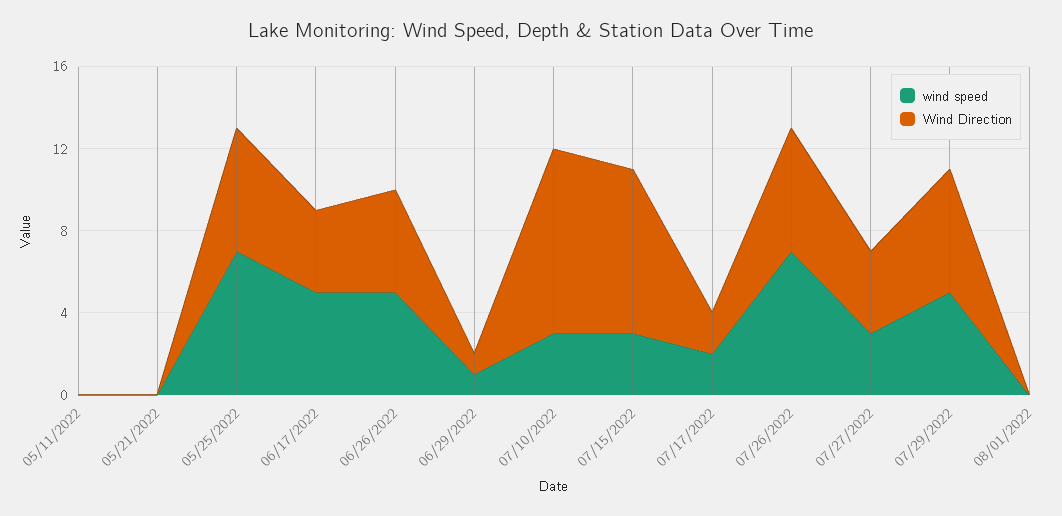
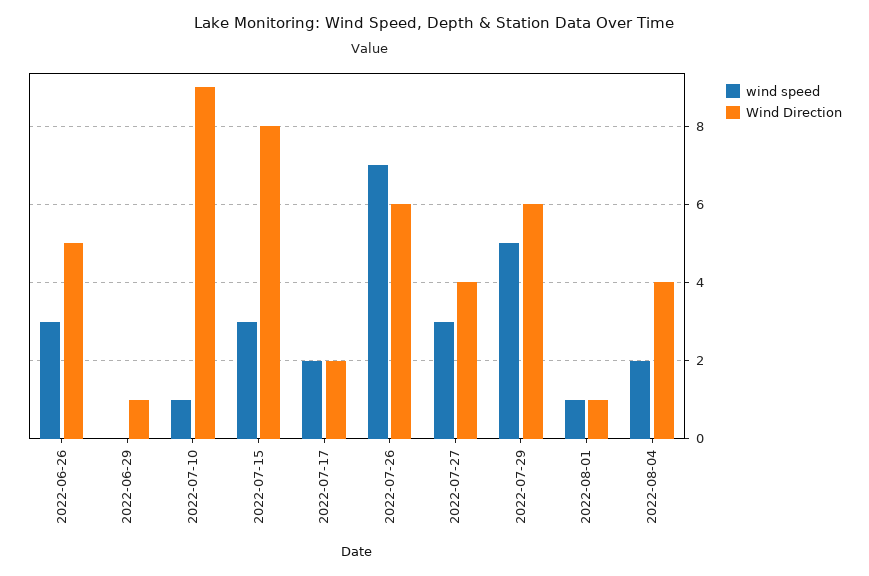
wind speed, 05/11/2022: 0 -> none
Wind Direction, 05/11/2022: 0 -> none
wind speed, 05/21/2022: 0 -> none
Wind Direction, 05/21/2022: 0 -> none
wind speed, 05/25/2022: 7 -> none
Wind Direction, 05/25/2022: 6 -> none
wind speed, 06/17/2022: 5 -> none
Wind Direction, 06/17/2022: 4 -> none
wind speed, 06/26/2022: 5 -> 3
wind speed, 06/29/2022: 1 -> 0
wind speed, 07/10/2022: 3 -> 1
wind speed, 08/01/2022: 0 -> 1
Wind Direction, 08/01/2022: 0 -> 1
wind speed, 2022-08-04: none -> 2
Wind Direction, 2022-08-04: none -> 4

